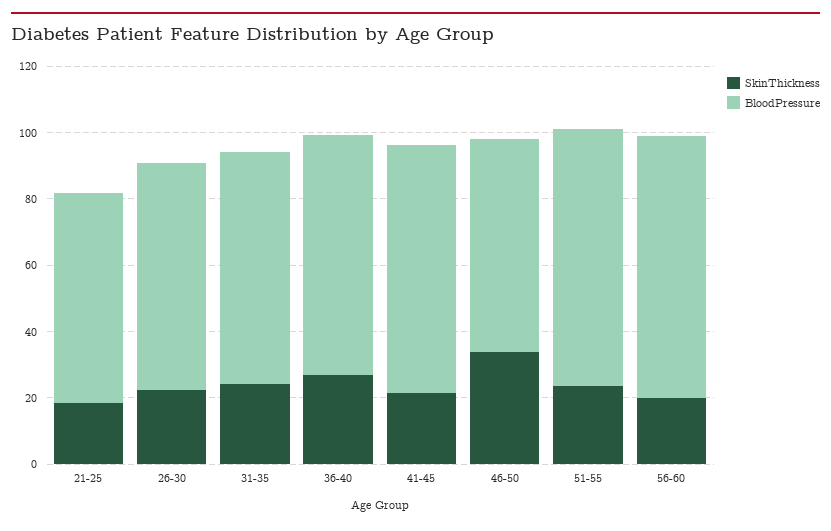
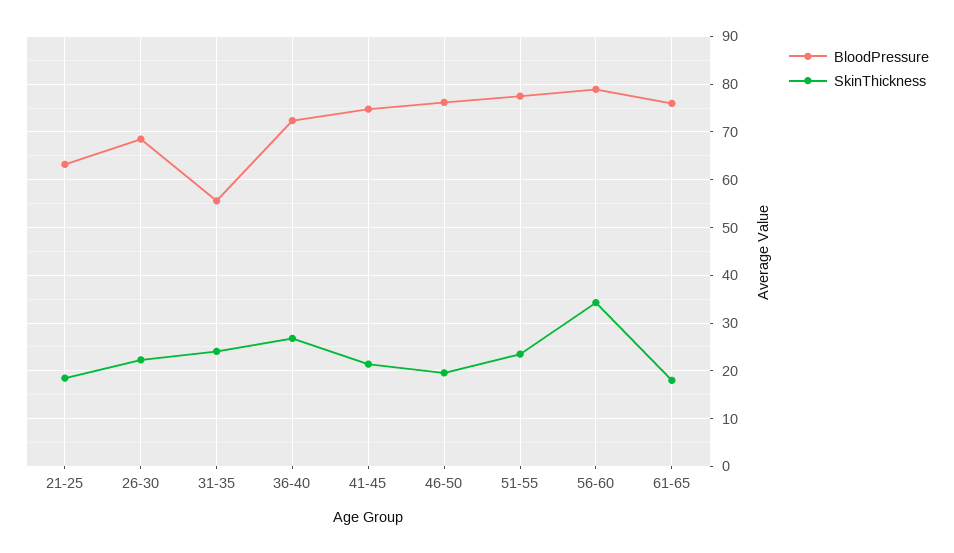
BloodPressure, 31-35: 70 -> 56
SkinThickness, 46-50: 35 -> 20
BloodPressure, 46-50: 65 -> 76
SkinThickness, 56-60: 20 -> 34
BloodPressure, 61-65: none -> 76
SkinThickness, 61-65: none -> 18

